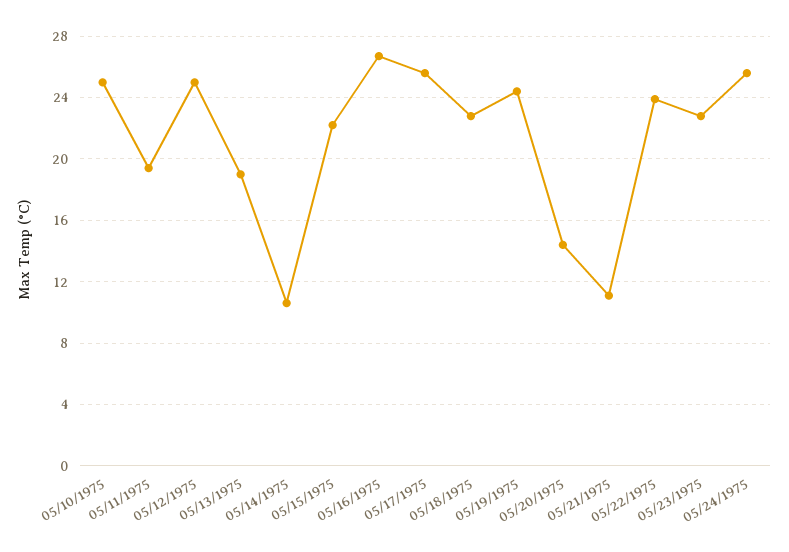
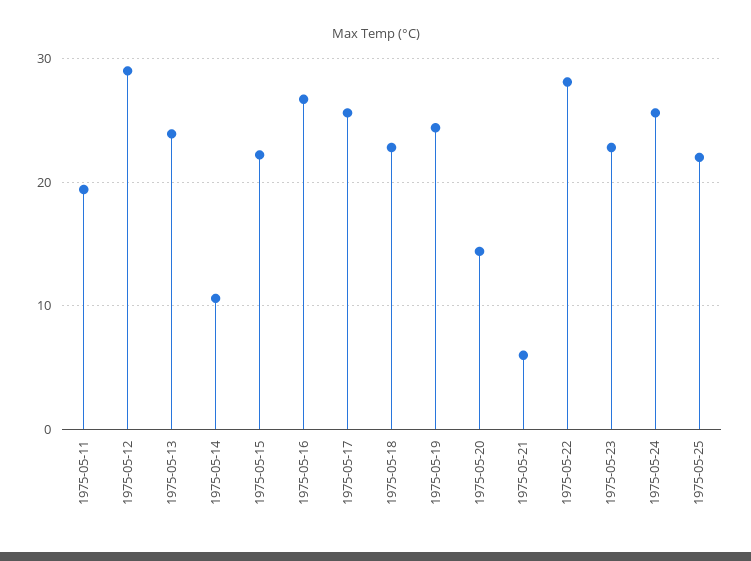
05/10/1975: 25 -> none
05/12/1975: 25 -> 29
05/13/1975: 19 -> 24
05/21/1975: 11 -> 6
05/22/1975: 24 -> 28
1975-05-25: none -> 22

